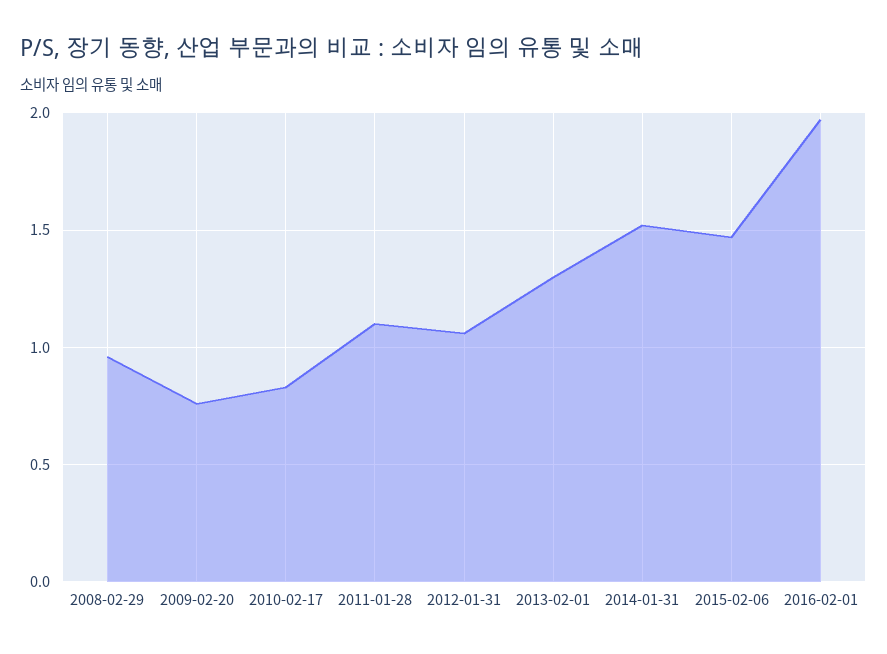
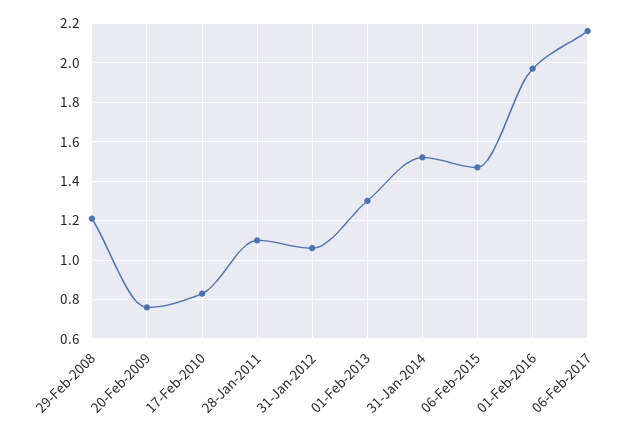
2008-02-29: 0.95 -> 1.2
06-Feb-2017: none -> 2.15

